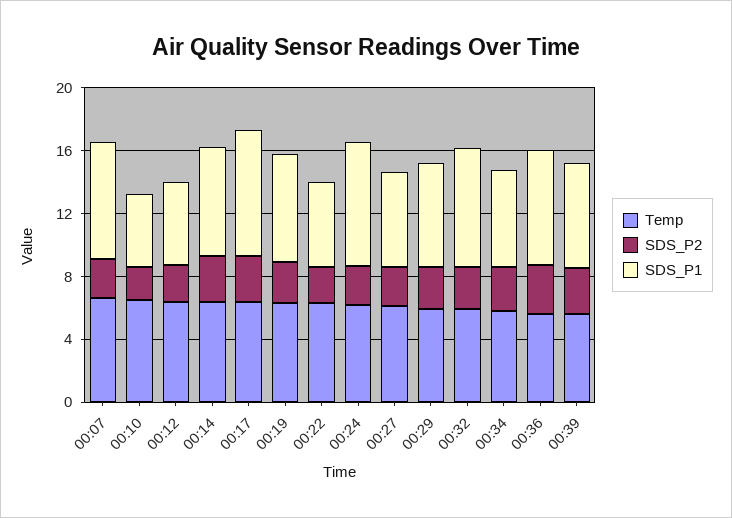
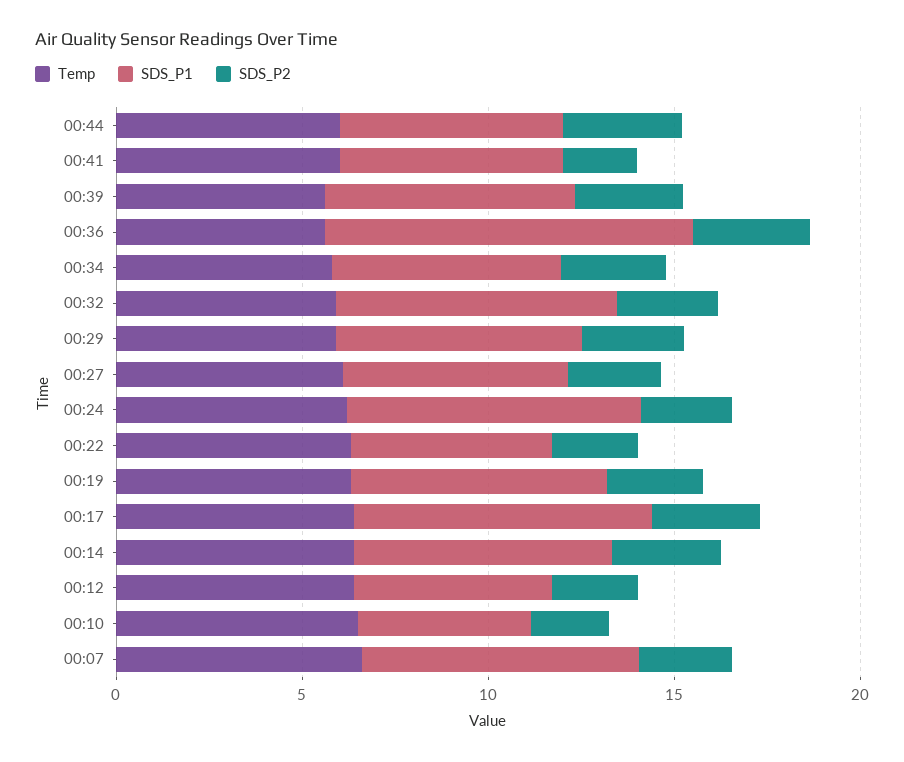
SDS_P1, 00:36: 7 -> 10
Temp, 00:44: none -> 6
SDS_P1, 00:44: none -> 6
SDS_P2, 00:44: none -> 3
Temp, 00:41: none -> 6
SDS_P1, 00:41: none -> 6
SDS_P2, 00:41: none -> 2

